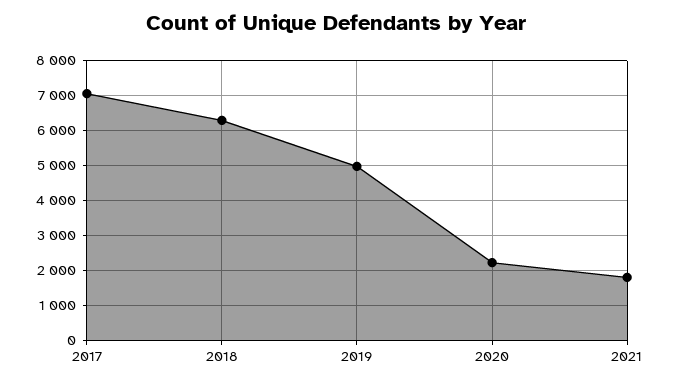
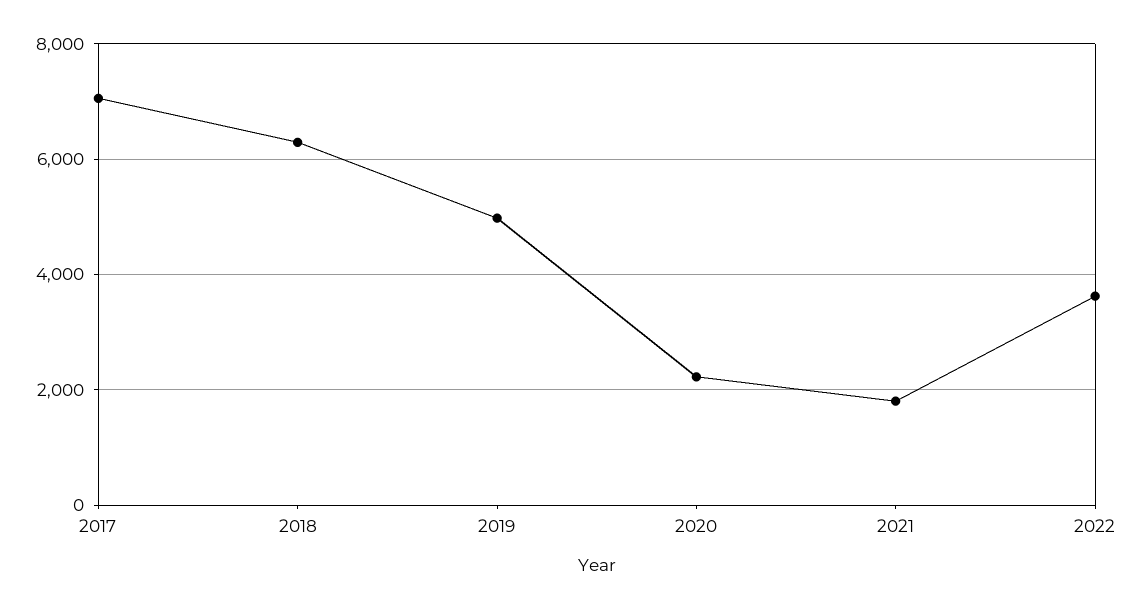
2022: none -> 3600

